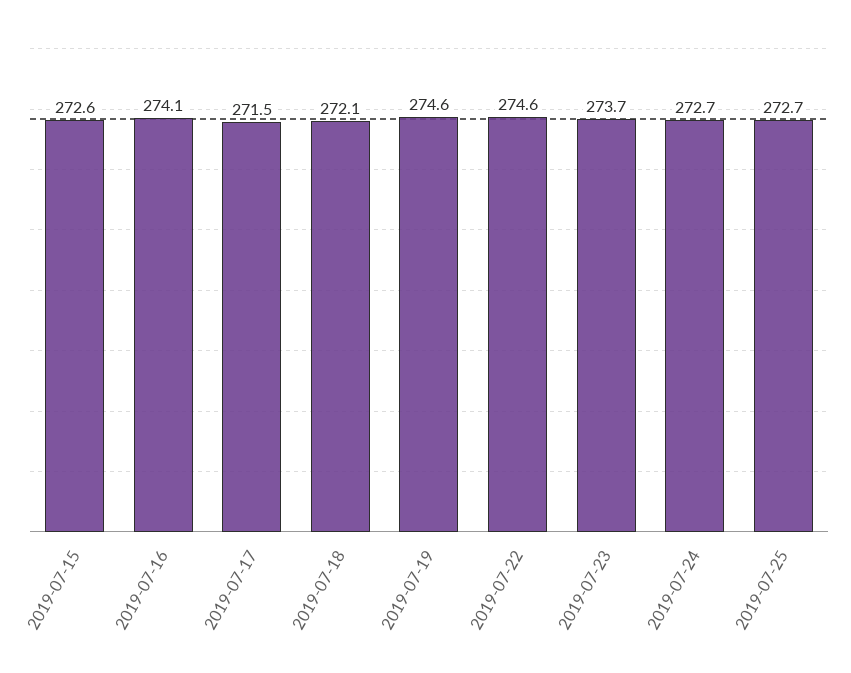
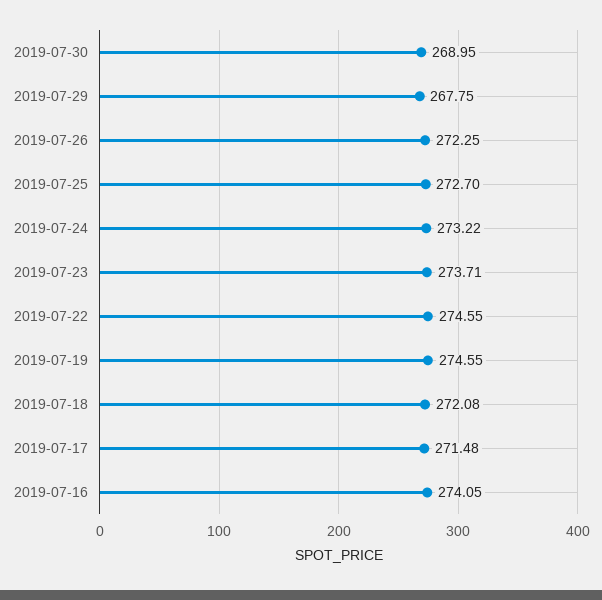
2019-07-15: 272.6 -> none
2019-07-24: 272.7 -> 273.22
2019-07-30: none -> 268.95
2019-07-29: none -> 267.75
2019-07-26: none -> 272.25

